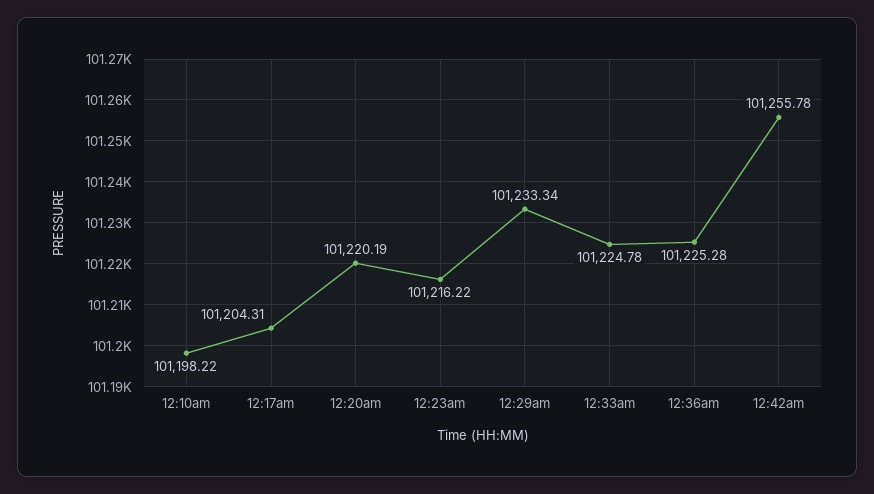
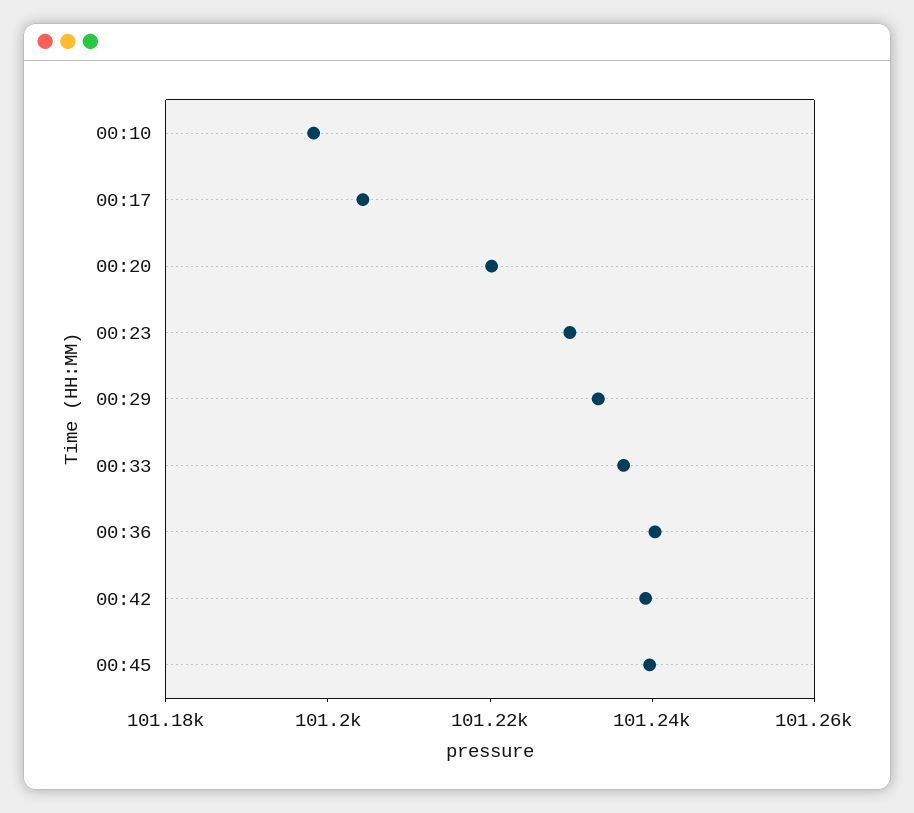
12:23am: 101216.22 -> 101230
12:33am: 101224.78 -> 101235
12:36am: 101225.28 -> 101240
12:42am: 101255.78 -> 101240
00:45: none -> 101240

